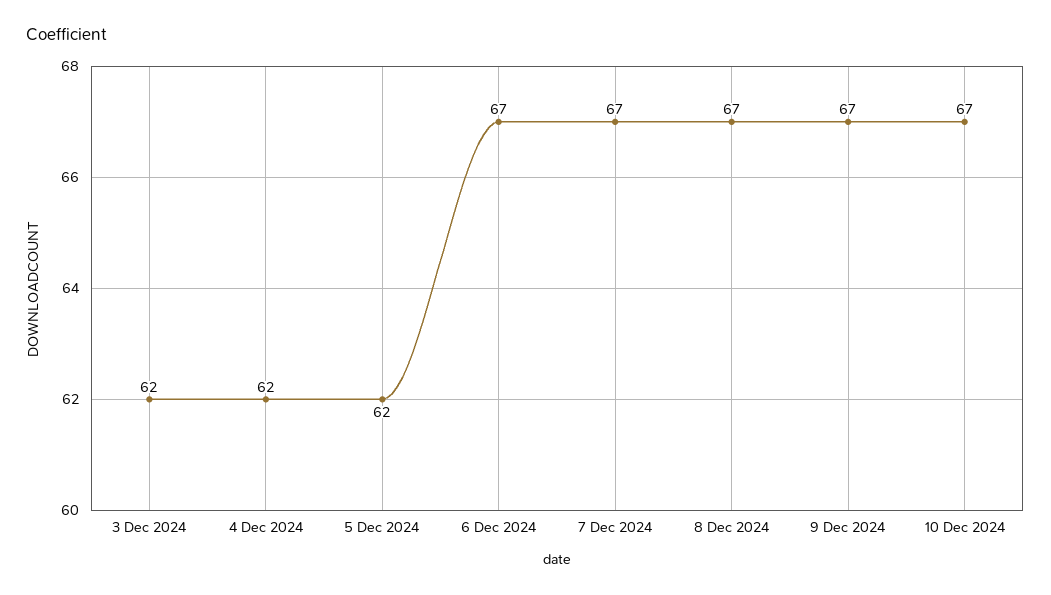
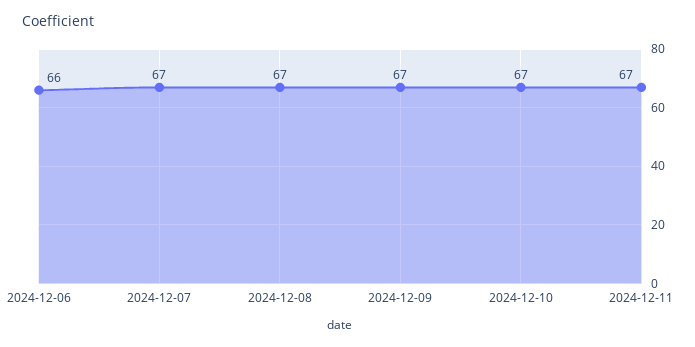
3 Dec 2024: 62 -> none
4 Dec 2024: 62 -> none
5 Dec 2024: 62 -> none
6 Dec 2024: 67 -> 66
2024-12-11: none -> 67

